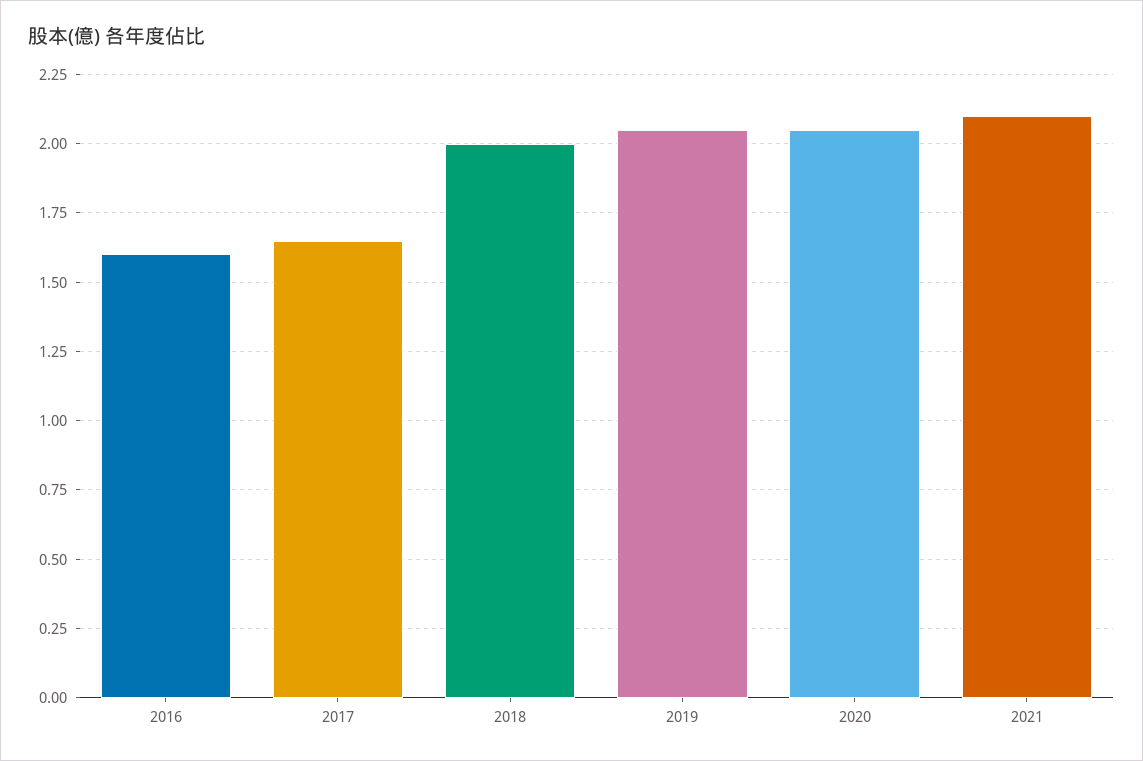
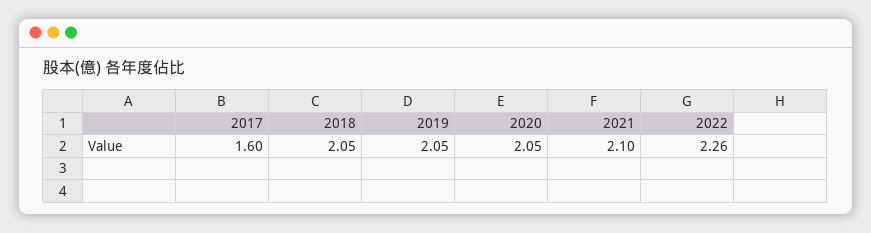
2016: 1.6 -> none
2017: 1.65 -> 1.6
2018: 2 -> 2.05
2022: none -> 2.26

